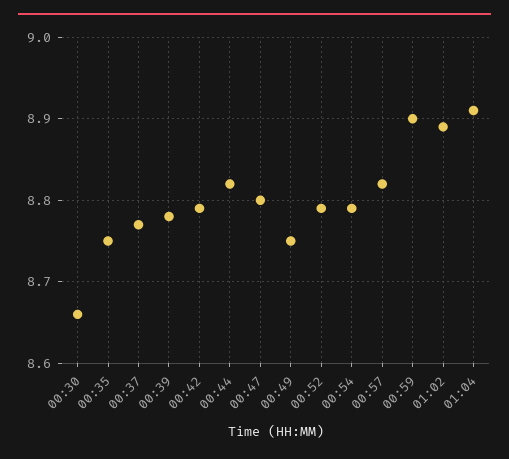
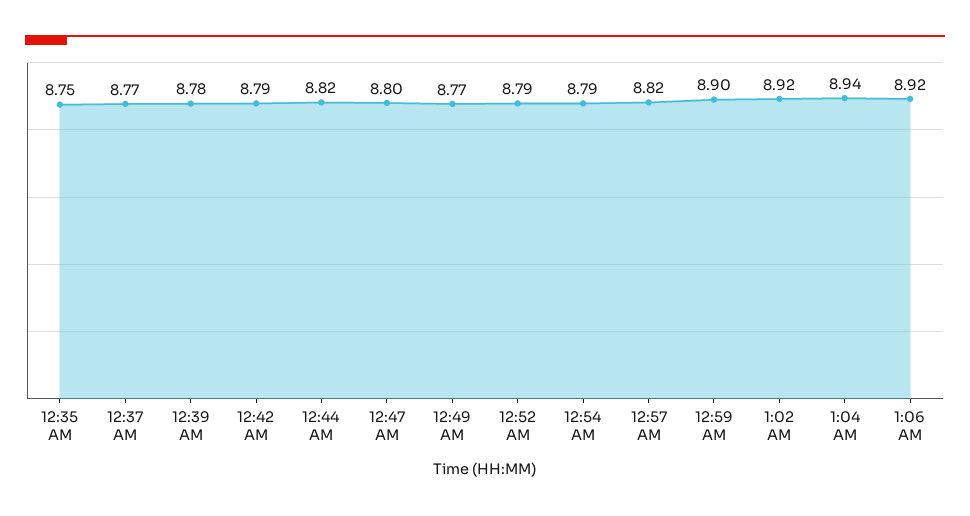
00:30: 8.66 -> none
00:49: 8.75 -> 8.77
01:02: 8.89 -> 8.92
01:04: 8.91 -> 8.94
1:06 AM: none -> 8.92

